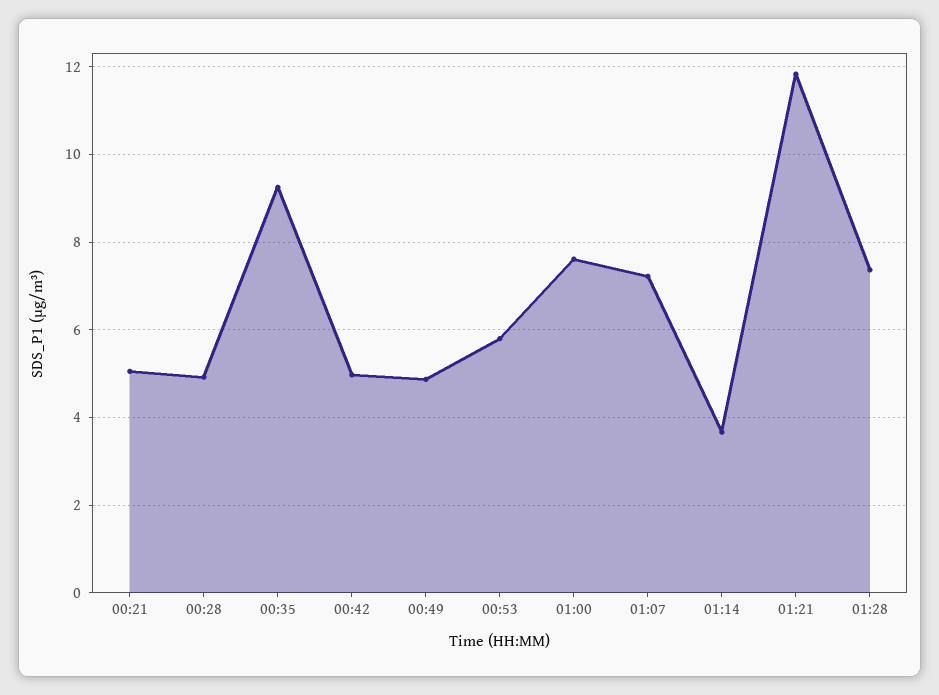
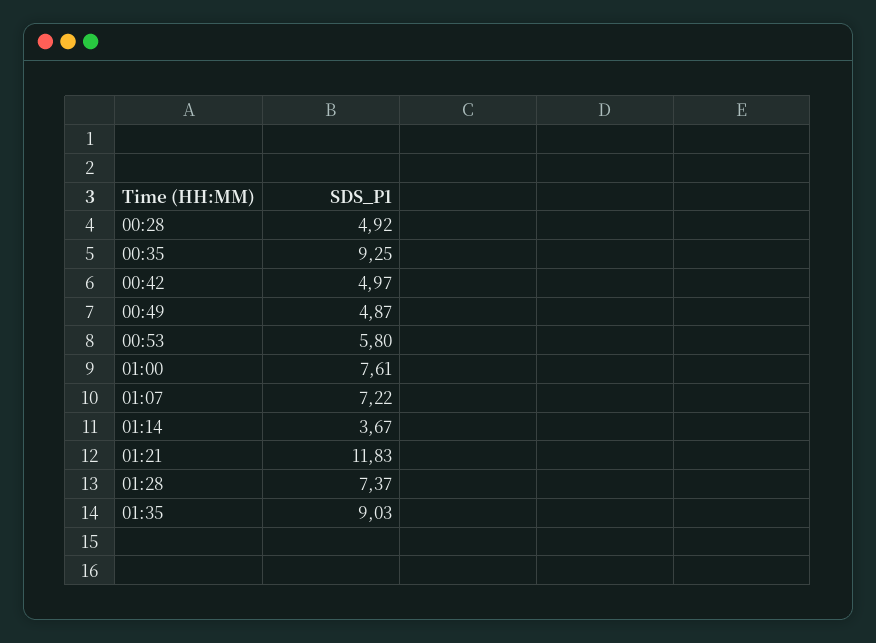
00:21: 5 -> none
01:35: none -> 9.03

